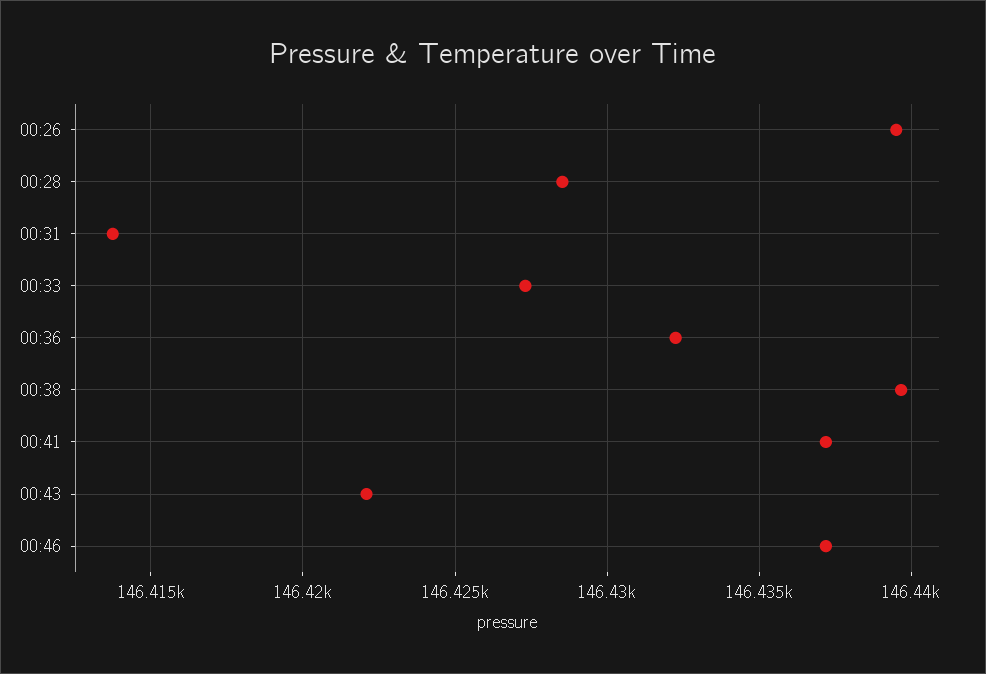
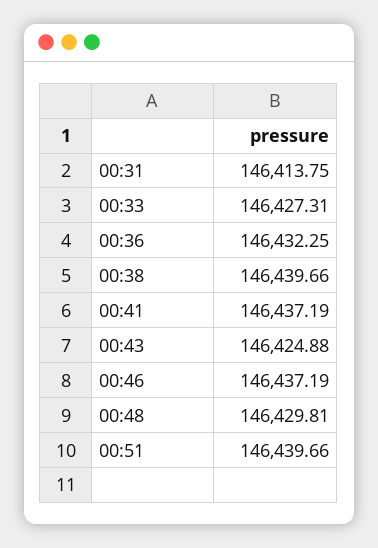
00:26: 146439.5 -> none
00:28: 146428.5 -> none
00:43: 146422 -> 146424.88
00:48: none -> 146429.81
00:51: none -> 146439.66

